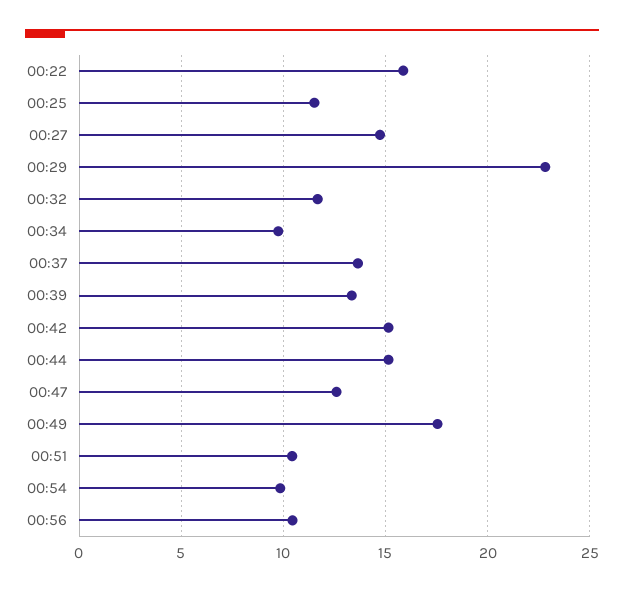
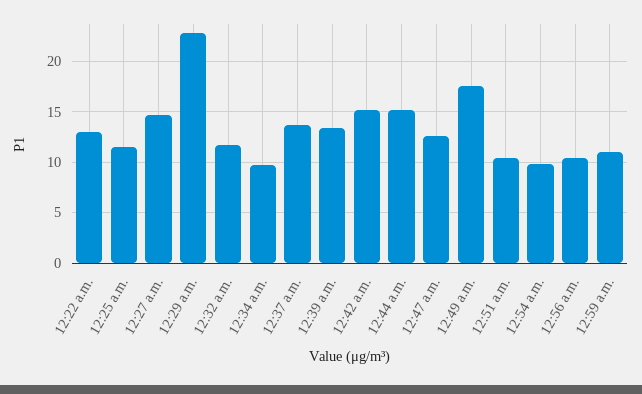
00:22: 16 -> 13
12:59 a.m.: none -> 11

